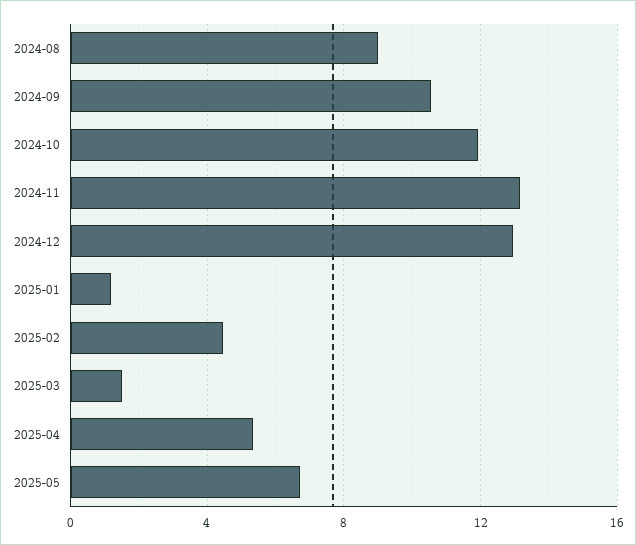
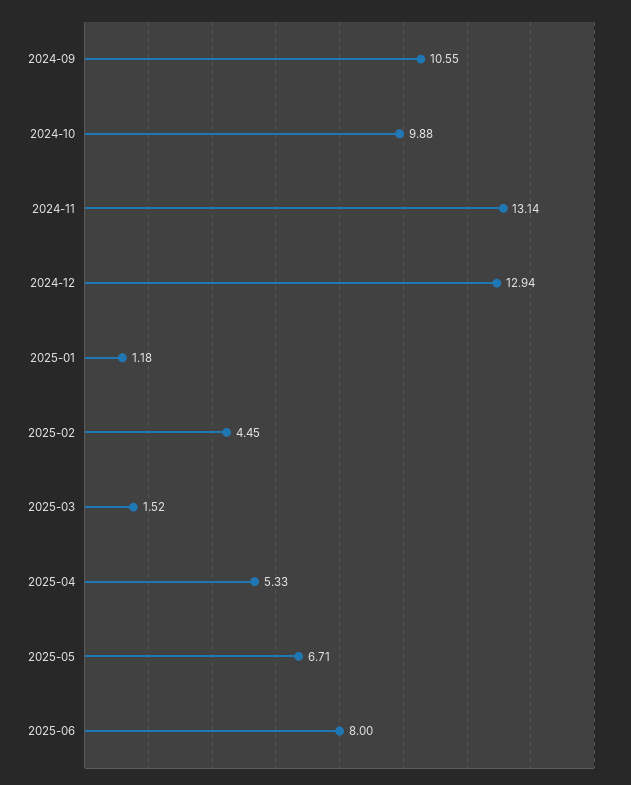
2024-08: 9 -> none
2024-10: 12 -> 9.88
2025-06: none -> 8

